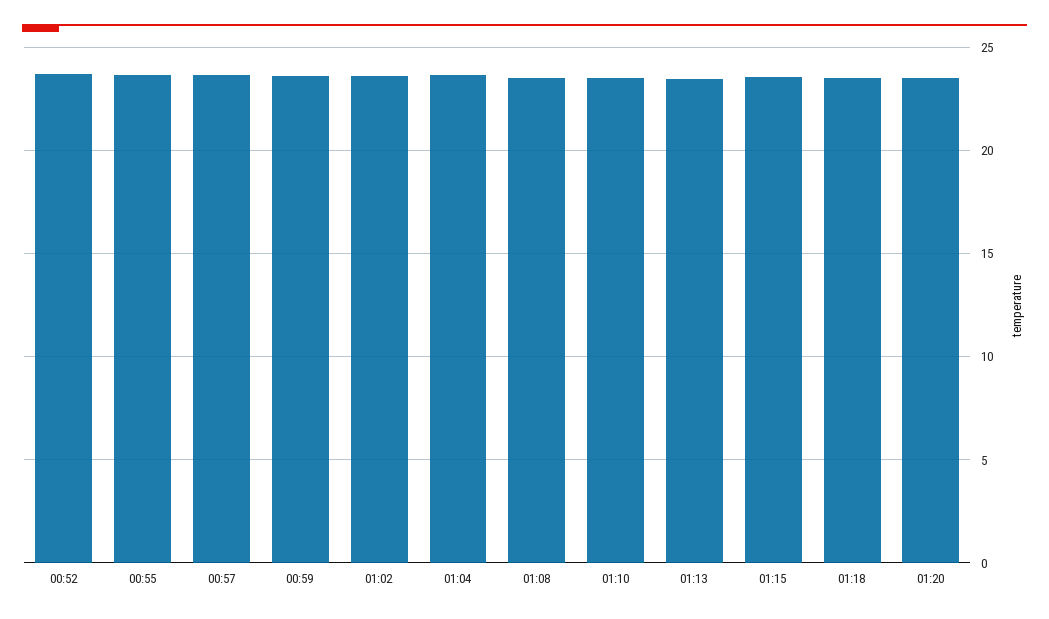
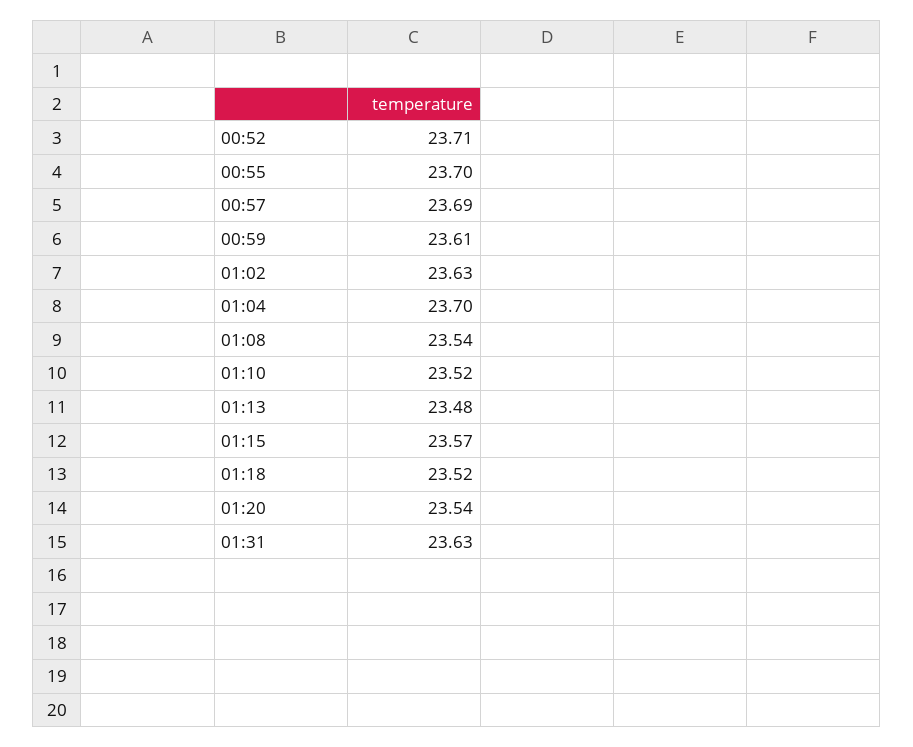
01:31: none -> 23.63

